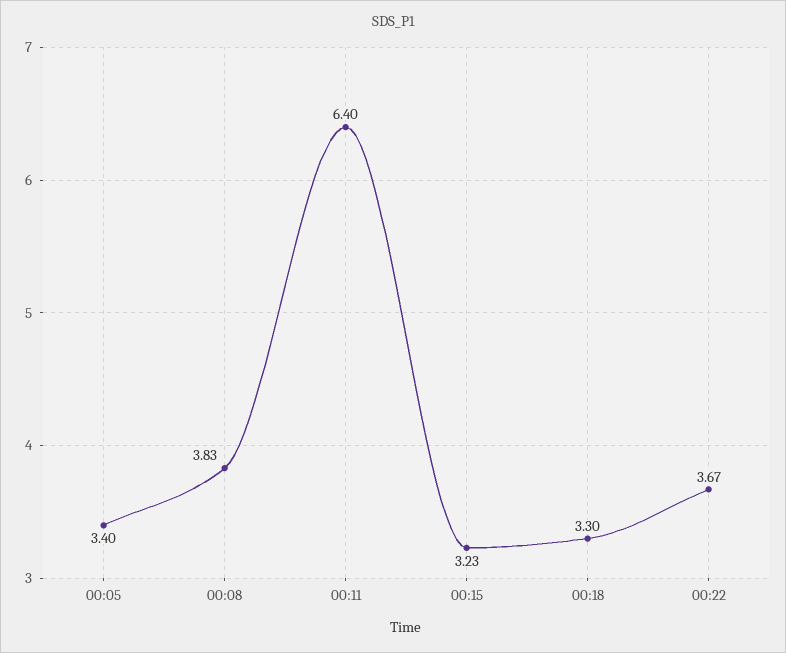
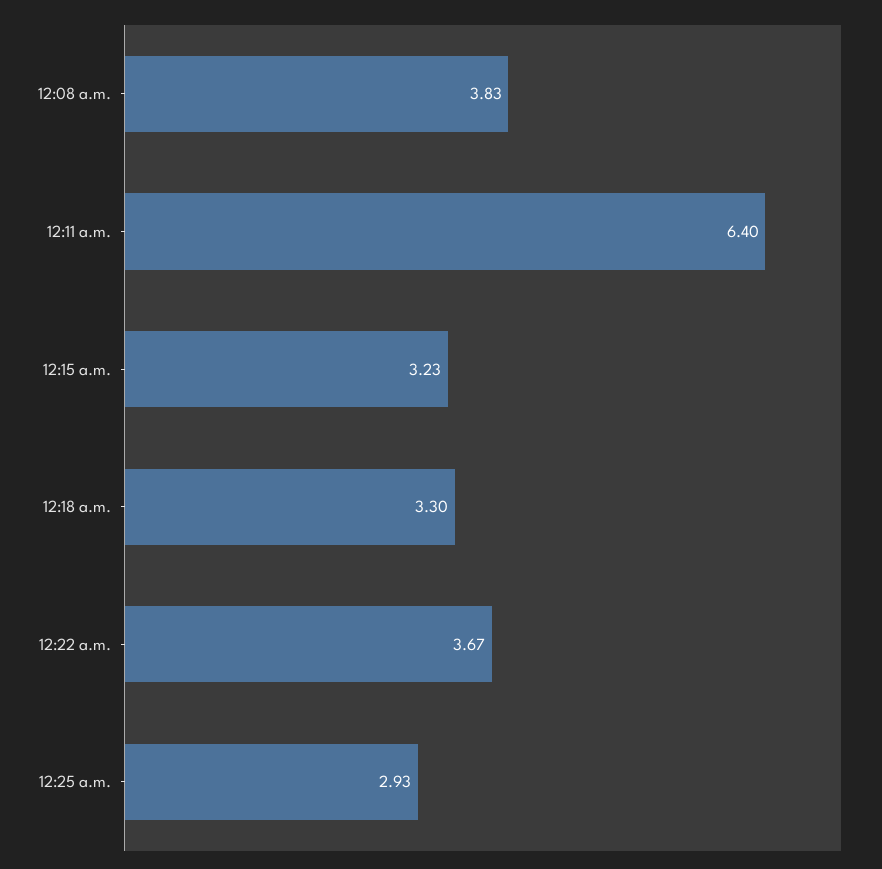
00:05: 3.4 -> none
12:25 a.m.: none -> 2.93

